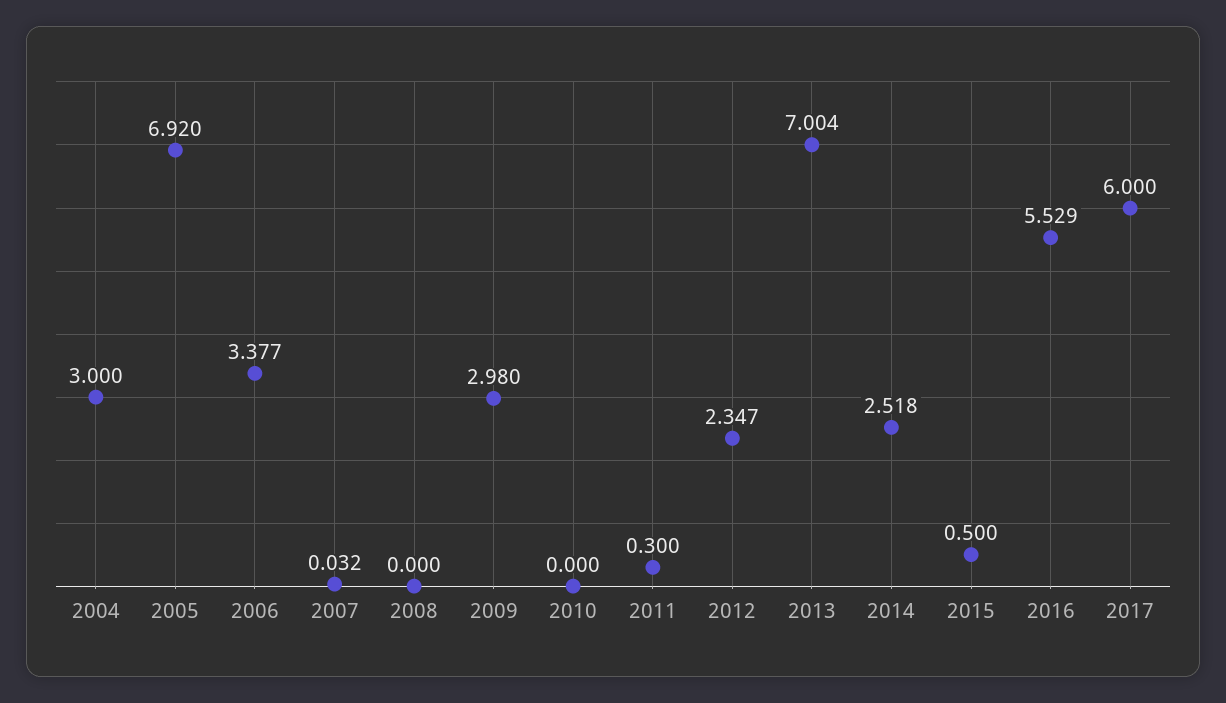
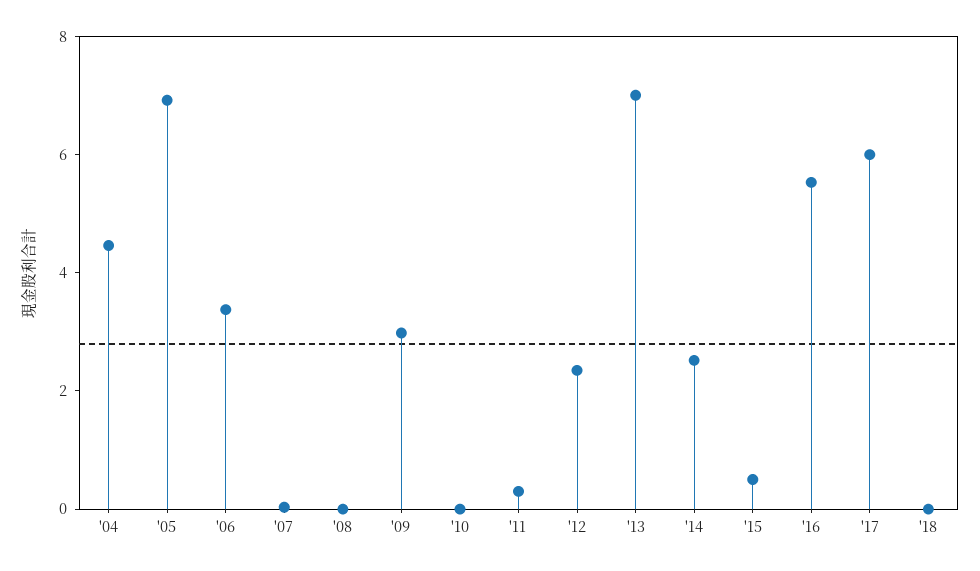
2004: 3 -> 4.5
'18: none -> 0

